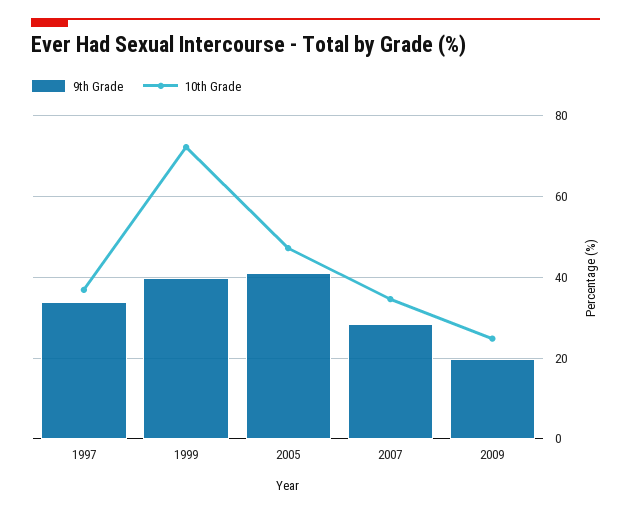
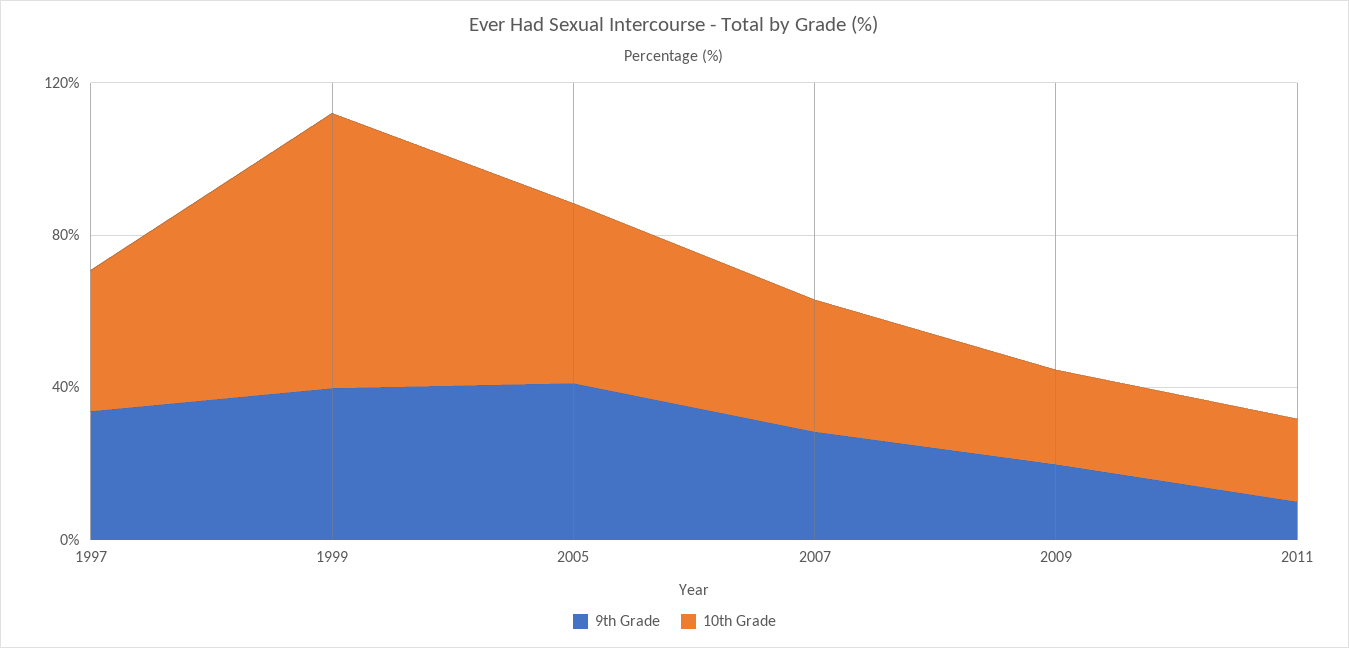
9th Grade, 2011: none -> 10
10th Grade, 2011: none -> 20

